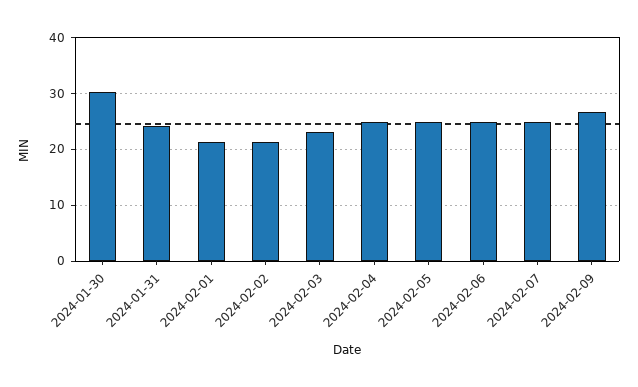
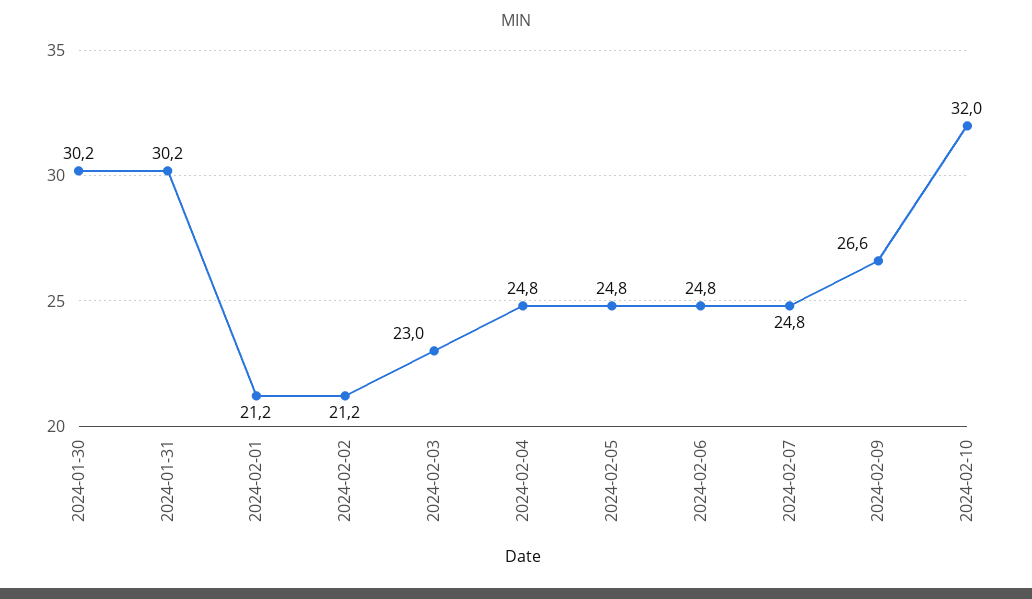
2024-01-31: 24 -> 30.2
2024-02-10: none -> 32

